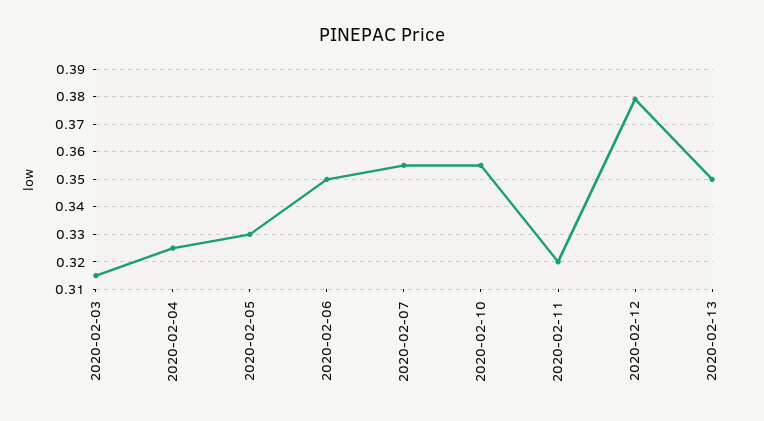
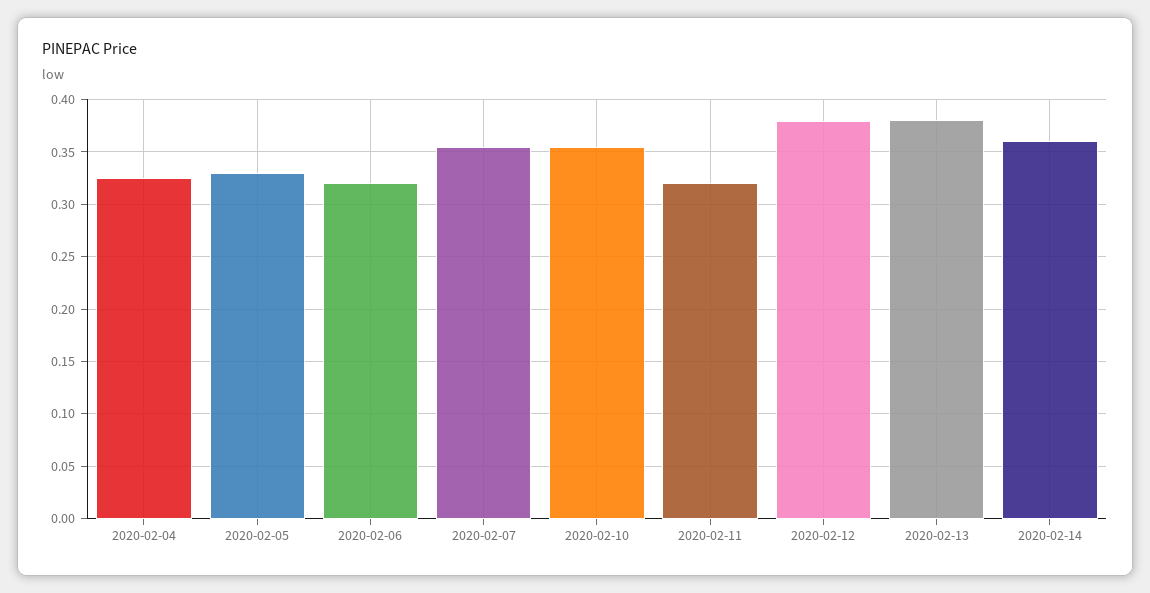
2020-02-03: 0.315 -> none
2020-02-06: 0.35 -> 0.32
2020-02-13: 0.35 -> 0.38
2020-02-14: none -> 0.36

